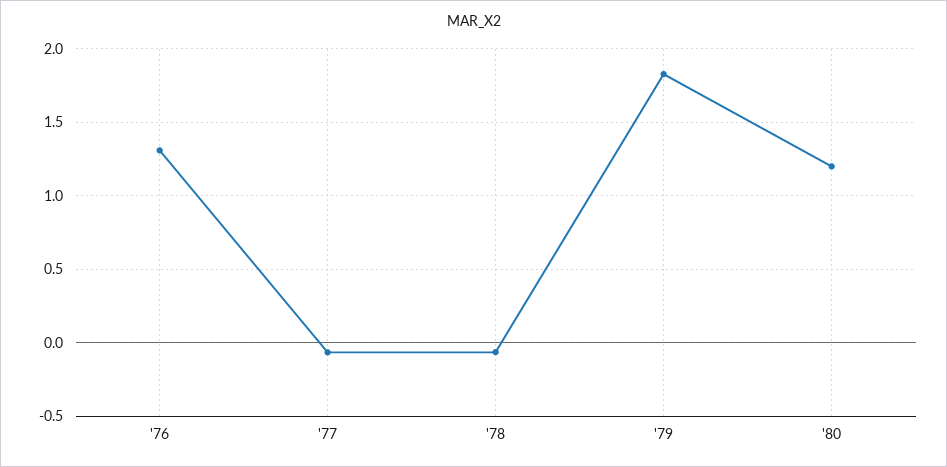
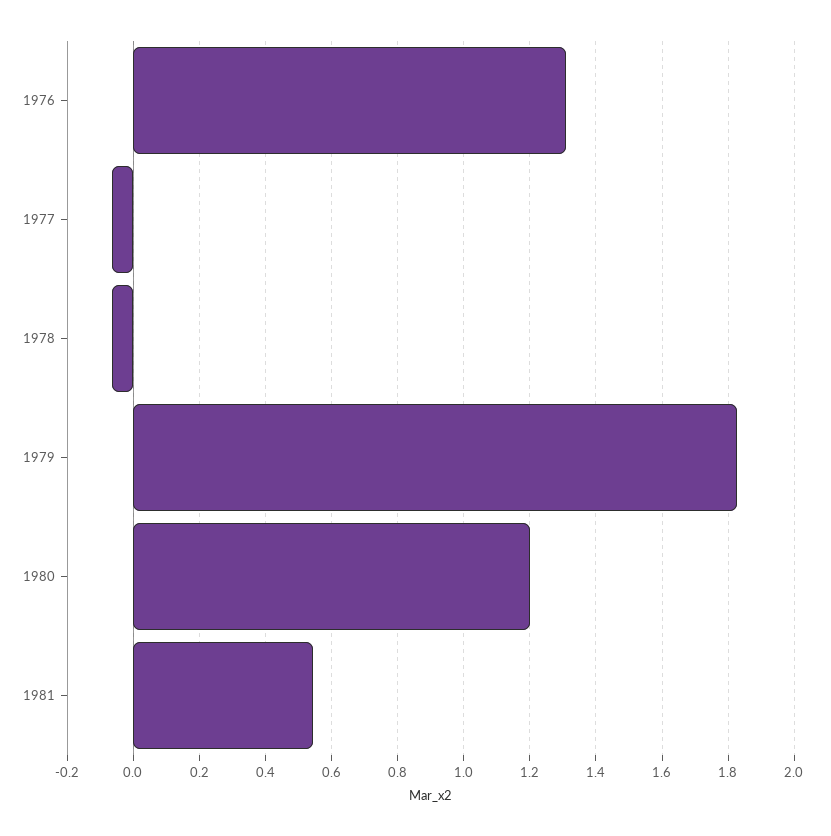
1981: none -> 0.54

